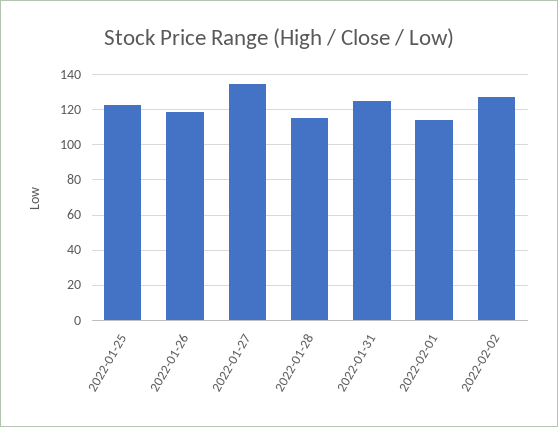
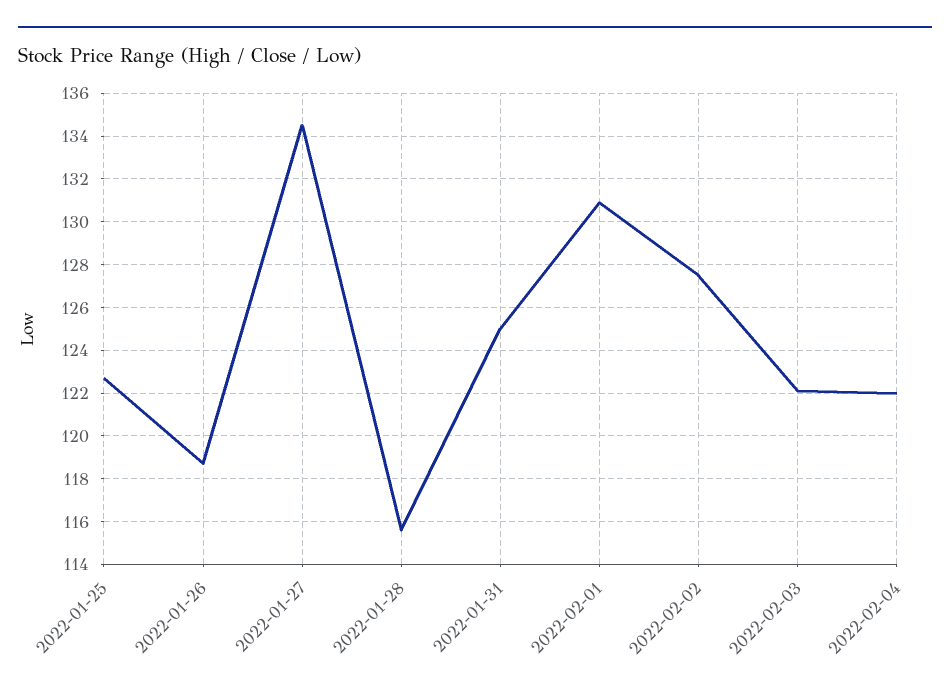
2022-02-01: 115 -> 131
2022-02-03: none -> 122
2022-02-04: none -> 122

